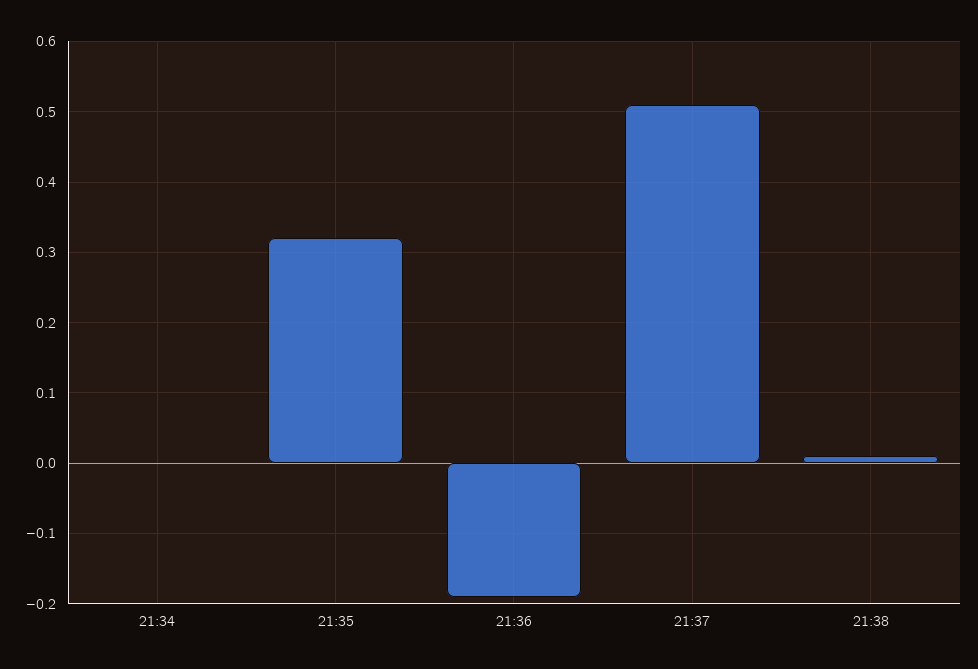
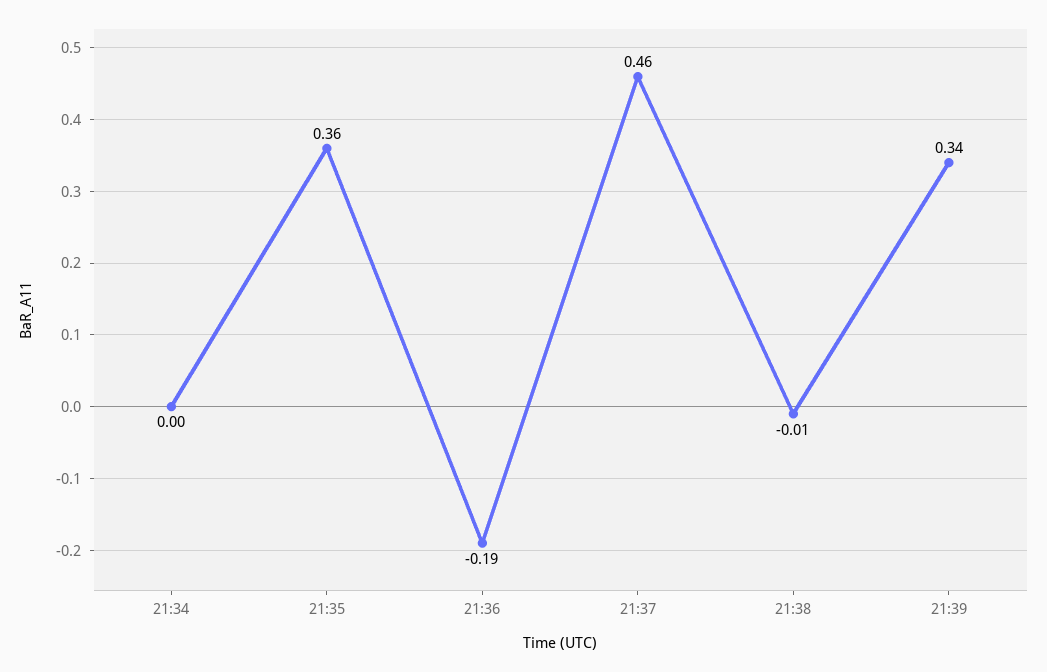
21:35: 0.32 -> 0.36
21:37: 0.51 -> 0.46
21:38: 0.01 -> -0.01
21:39: none -> 0.34

